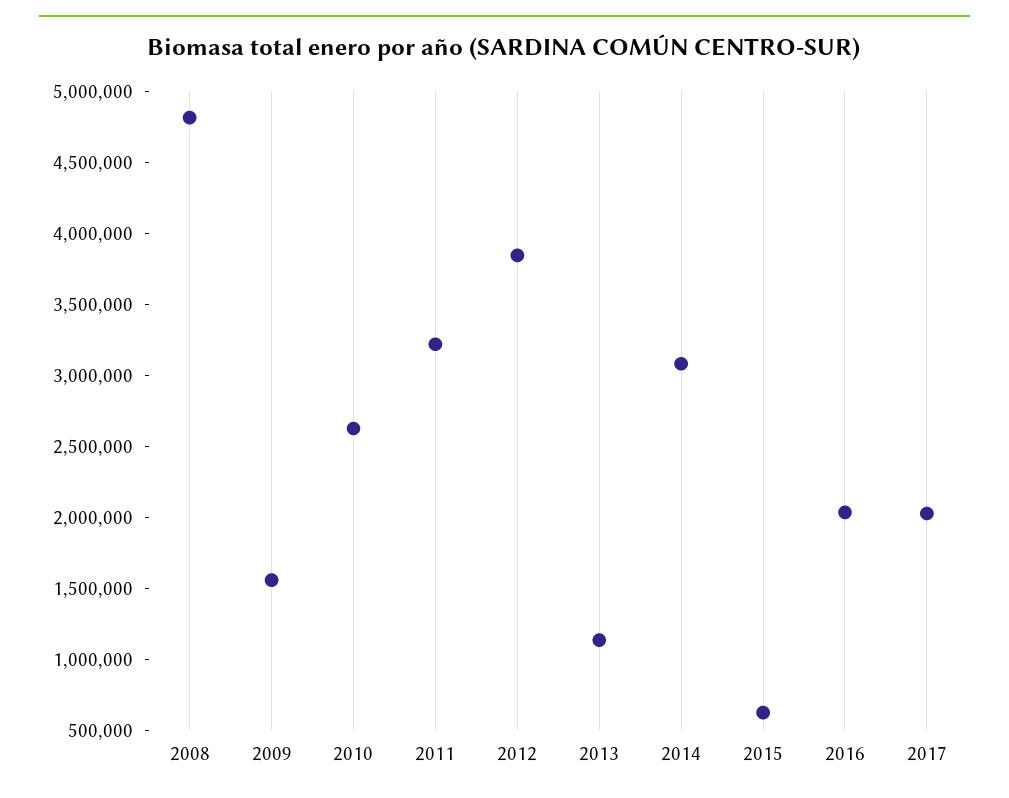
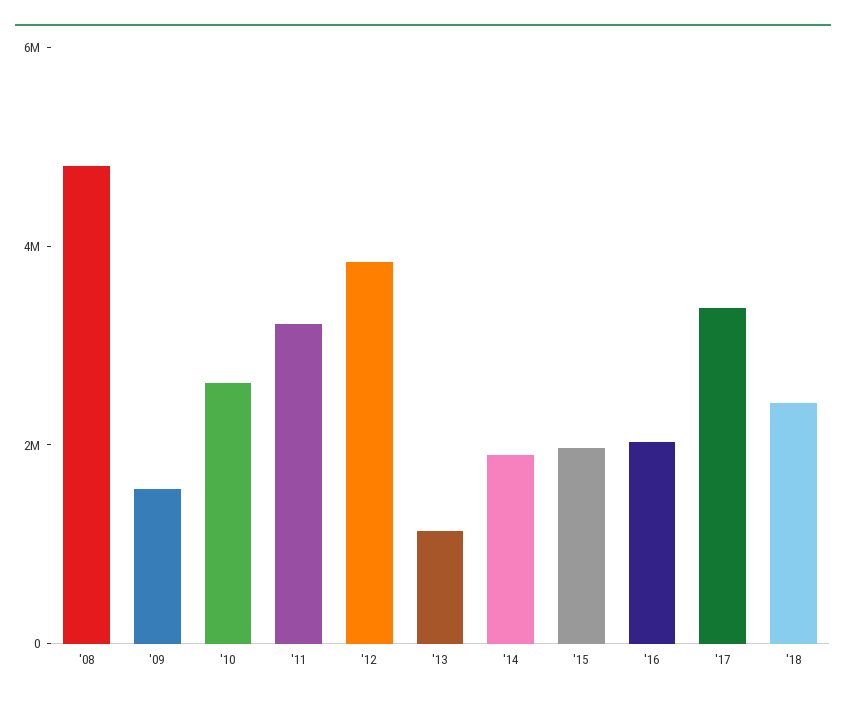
2014: 3100000 -> 2000000
2015: 600000 -> 2000000
2017: 2000000 -> 3500000
'18: none -> 2500000

